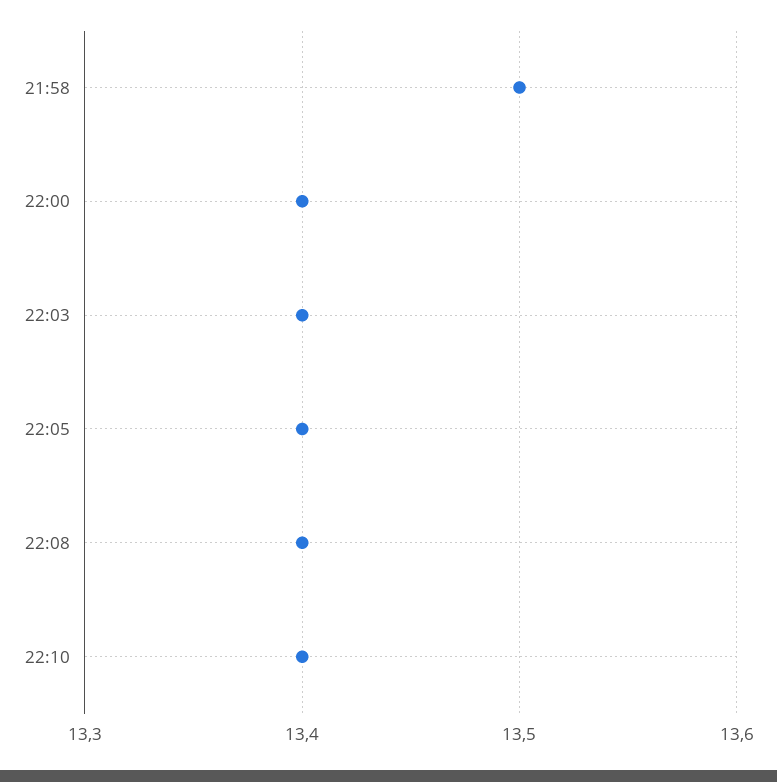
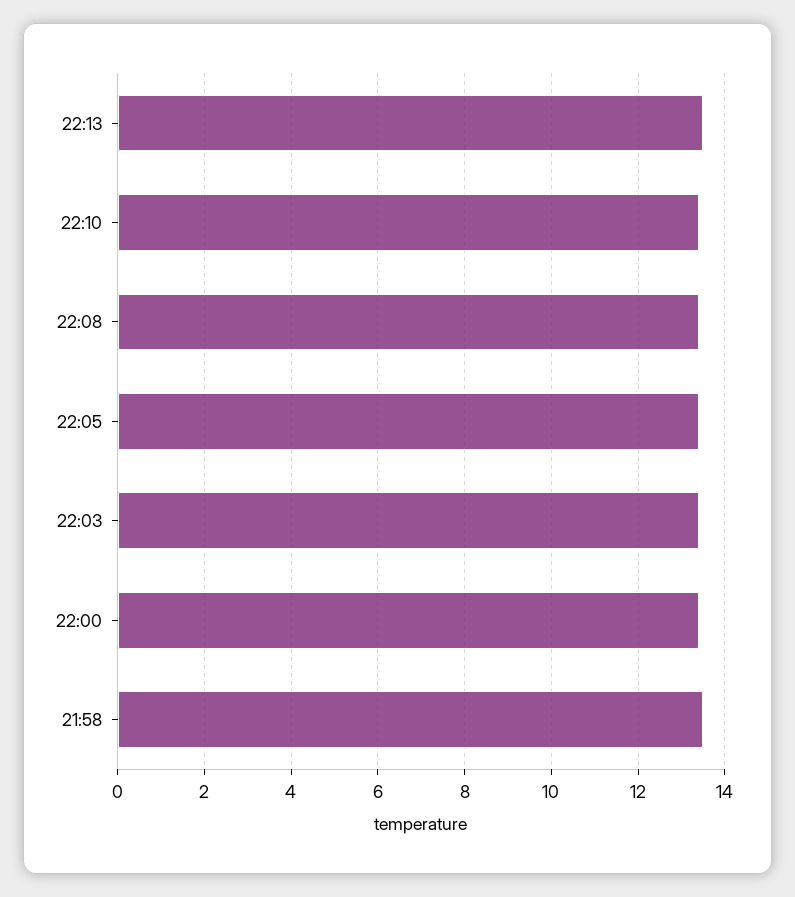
22:13: none -> 13.5

